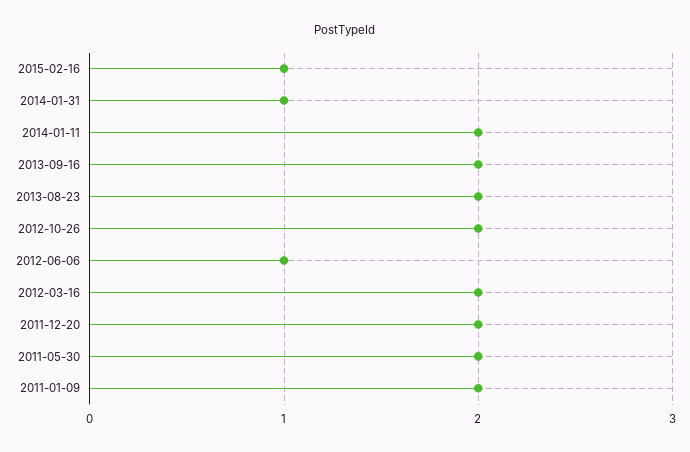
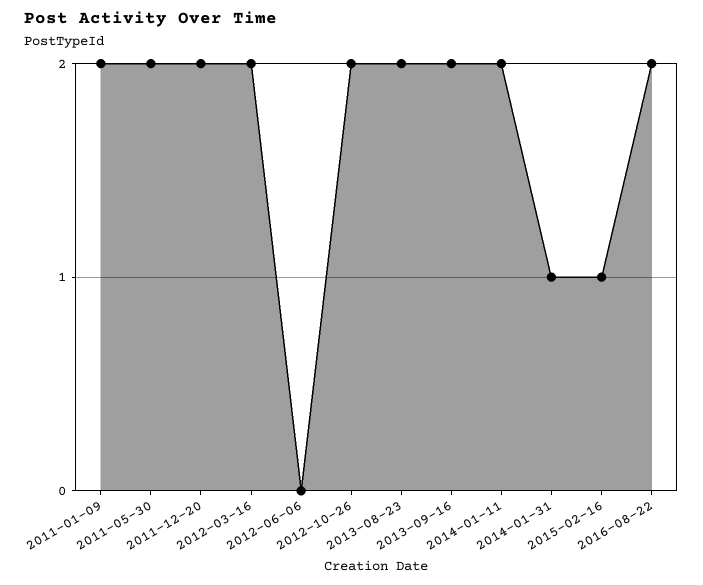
2012-06-06: 1 -> 0
2016-08-22: none -> 2

